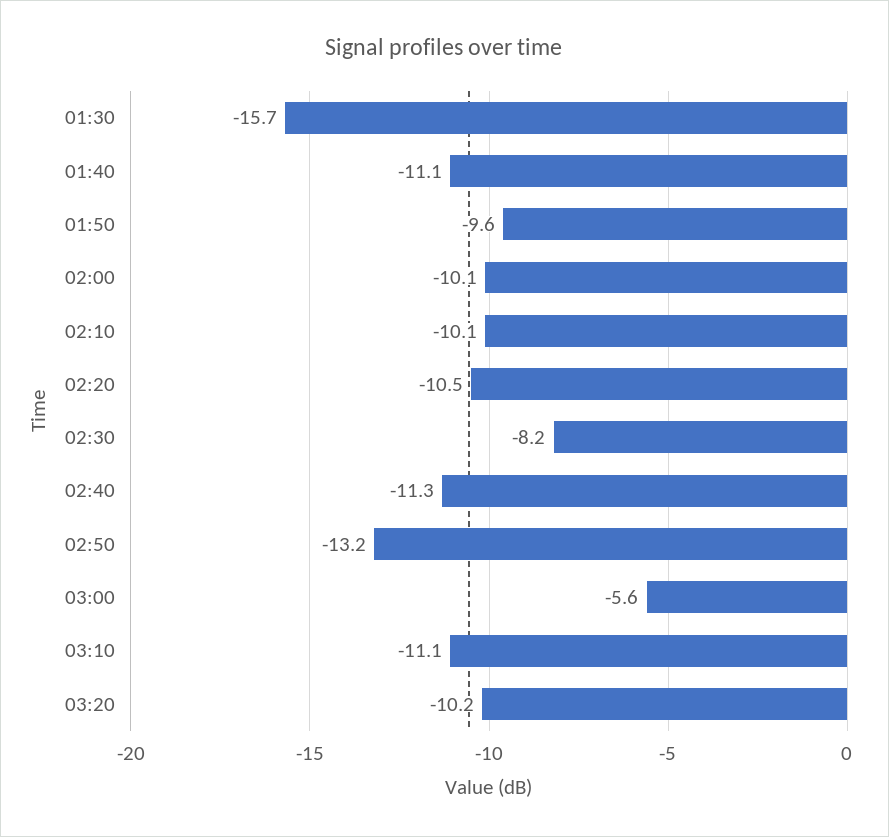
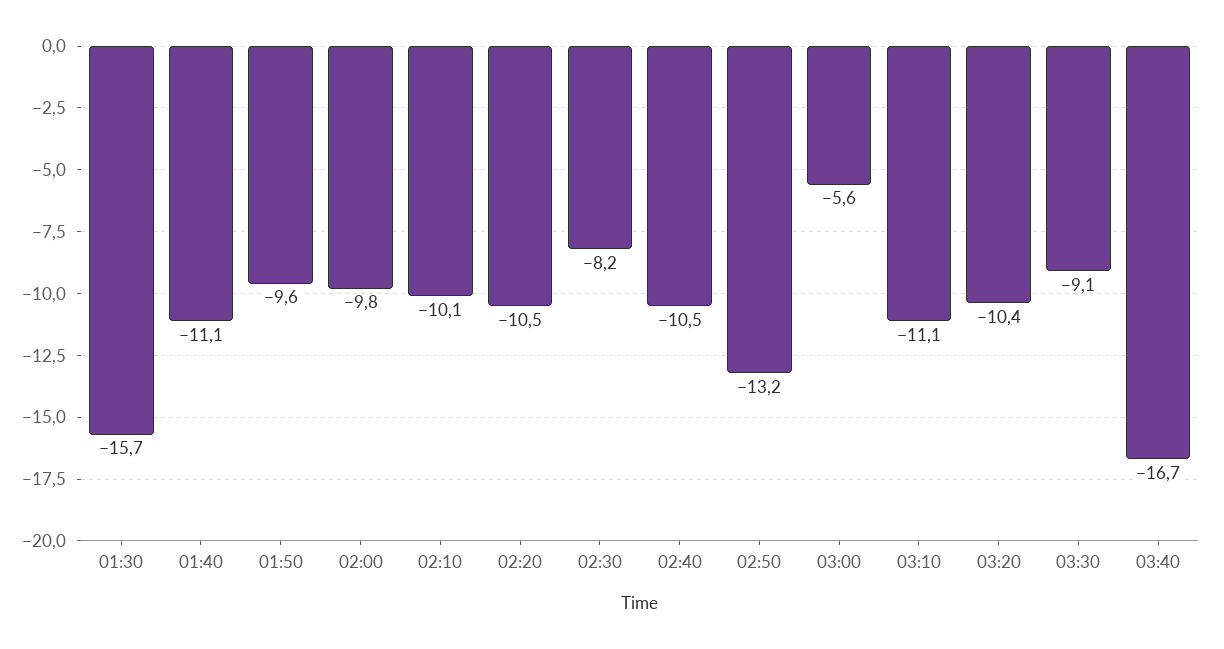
02:00: -10.1 -> -9.8
02:40: -11.3 -> -10.5
03:20: -10.2 -> -10.4
03:30: none -> -9.1
03:40: none -> -16.7

